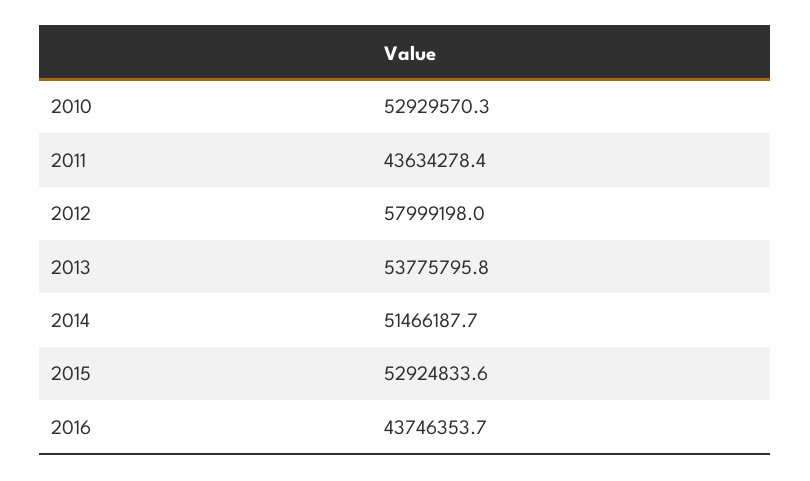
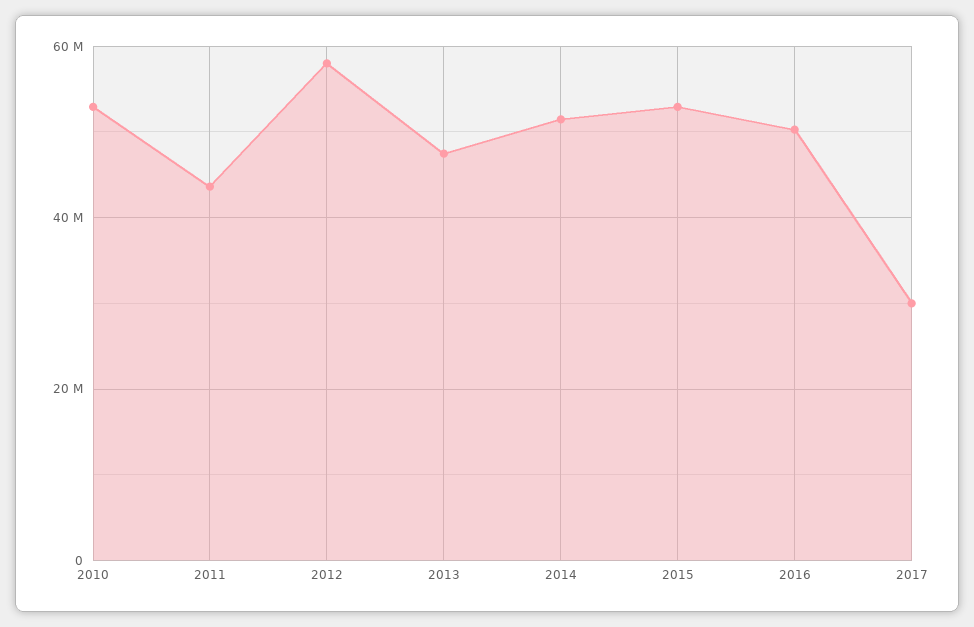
2013: 53775795.8 -> 48000000
2016: 43746353.7 -> 50000000
2017: none -> 30000000

